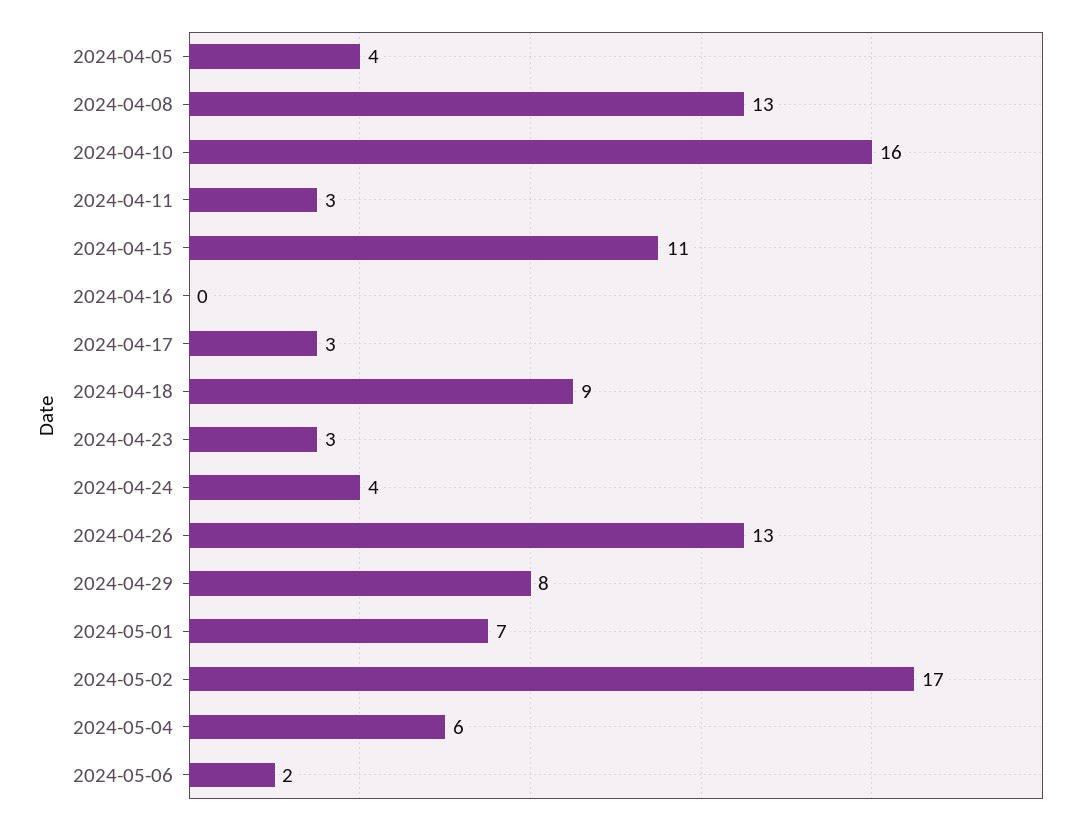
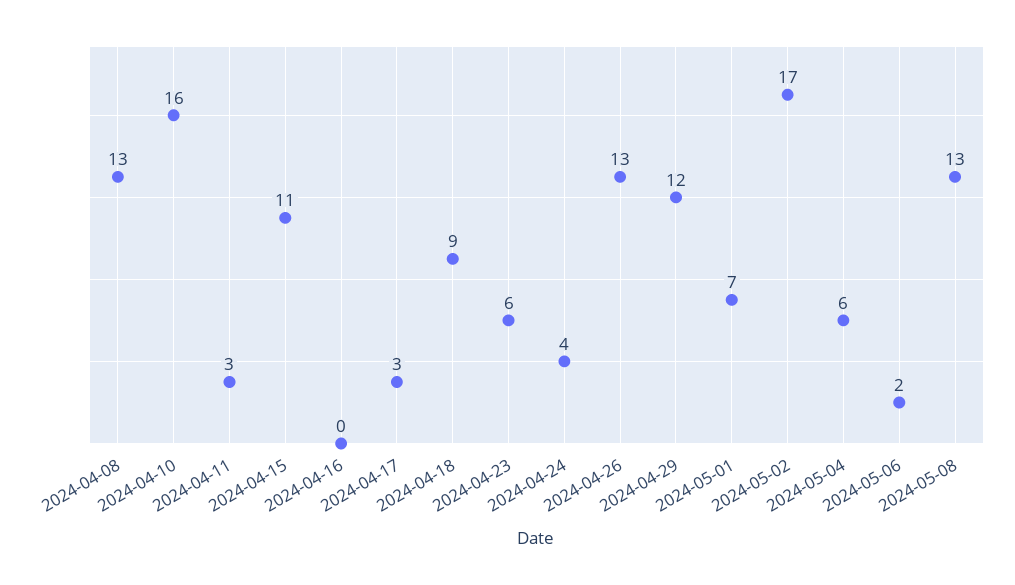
2024-04-05: 4 -> none
2024-04-23: 3 -> 6
2024-04-29: 8 -> 12
2024-05-08: none -> 13

